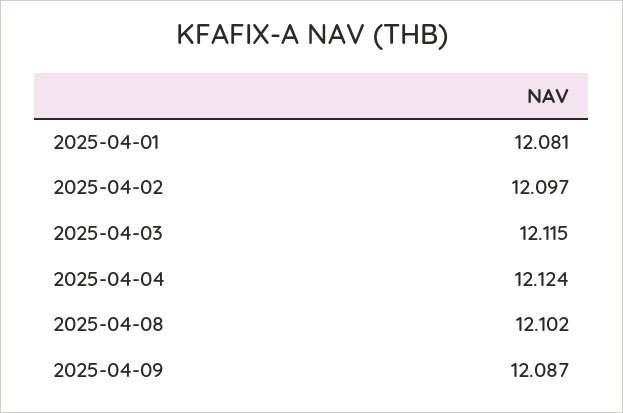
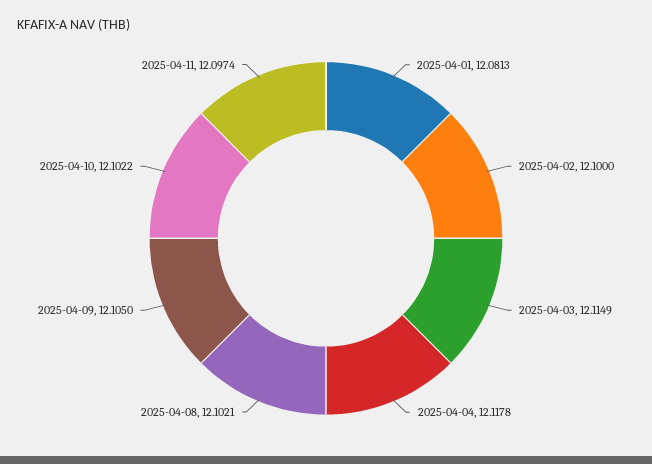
2025-04-02: 12.097 -> 12.1
2025-04-04: 12.124 -> 12.1178
2025-04-09: 12.087 -> 12.105
2025-04-10: none -> 12.1022
2025-04-11: none -> 12.0974

